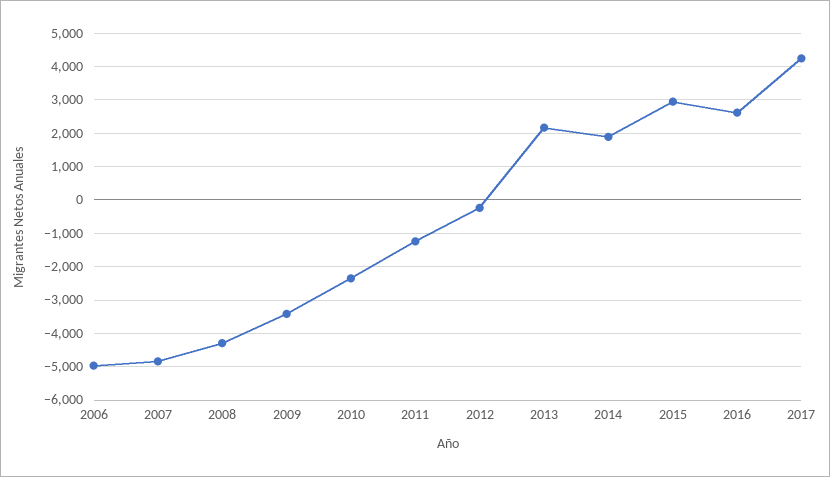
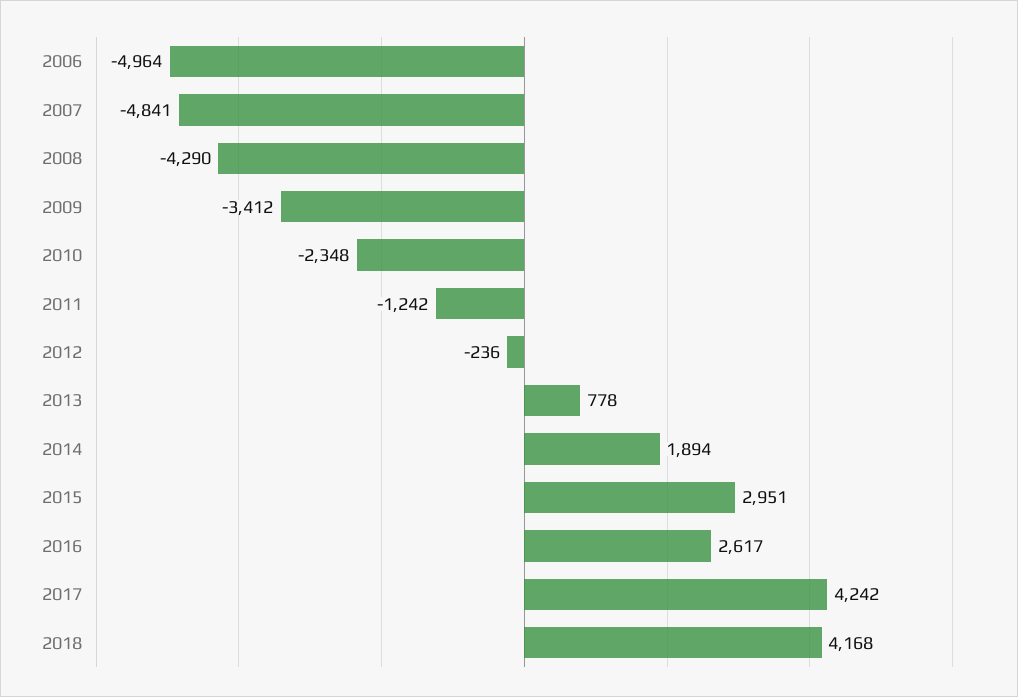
2013: 2200 -> 778
2018: none -> 4168

